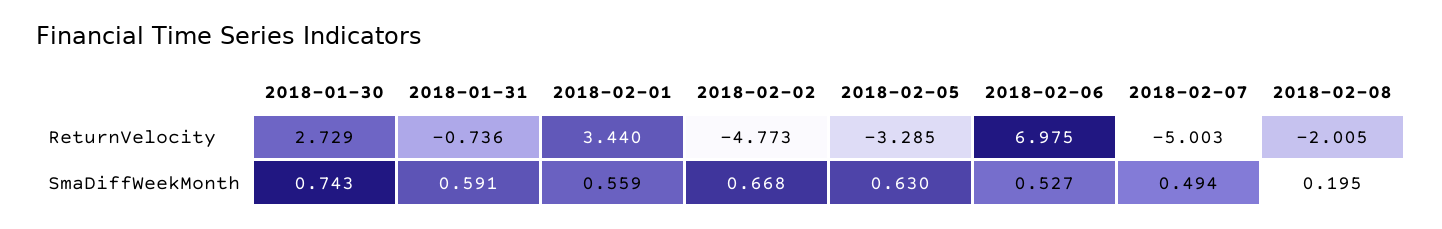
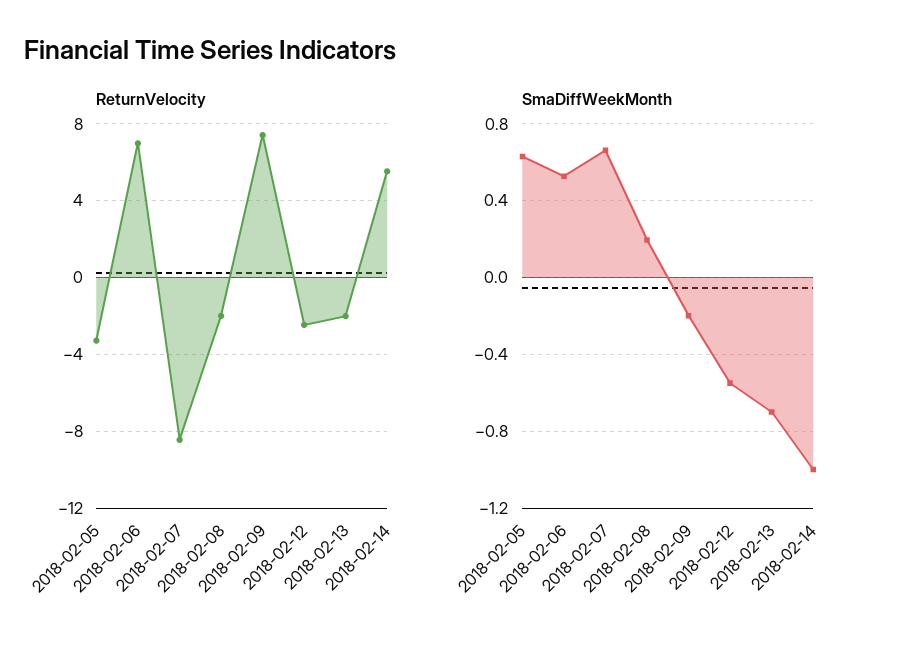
ReturnVelocity, 2018-01-30: 2.729 -> none
ReturnVelocity, 2018-01-31: -0.736 -> none
ReturnVelocity, 2018-02-01: 3.44 -> none
ReturnVelocity, 2018-02-02: -4.773 -> none
ReturnVelocity, 2018-02-07: -5.003 -> -8.5
SmaDiffWeekMonth, 2018-01-30: 0.743 -> none
SmaDiffWeekMonth, 2018-01-31: 0.591 -> none
SmaDiffWeekMonth, 2018-02-01: 0.559 -> none
SmaDiffWeekMonth, 2018-02-02: 0.668 -> none
SmaDiffWeekMonth, 2018-02-07: 0.494 -> 0.65
ReturnVelocity, 2018-02-09: none -> 7.5
ReturnVelocity, 2018-02-12: none -> -2.5
ReturnVelocity, 2018-02-13: none -> -2
ReturnVelocity, 2018-02-14: none -> 5.5
SmaDiffWeekMonth, 2018-02-09: none -> -0.2
SmaDiffWeekMonth, 2018-02-12: none -> -0.55
SmaDiffWeekMonth, 2018-02-13: none -> -0.7
SmaDiffWeekMonth, 2018-02-14: none -> -1

